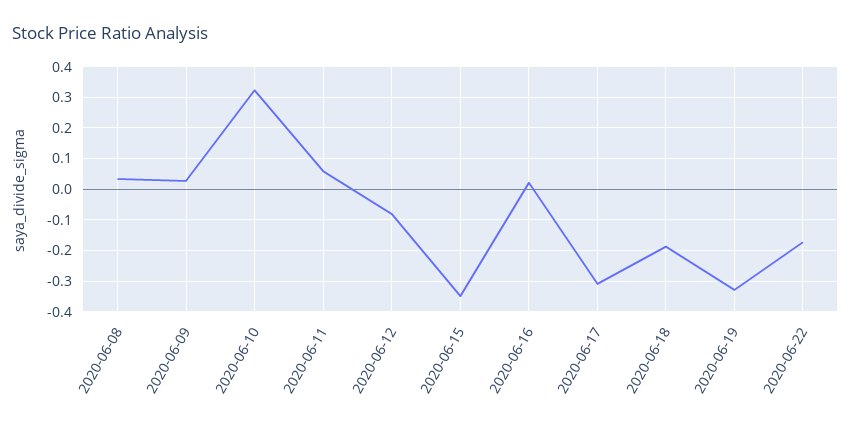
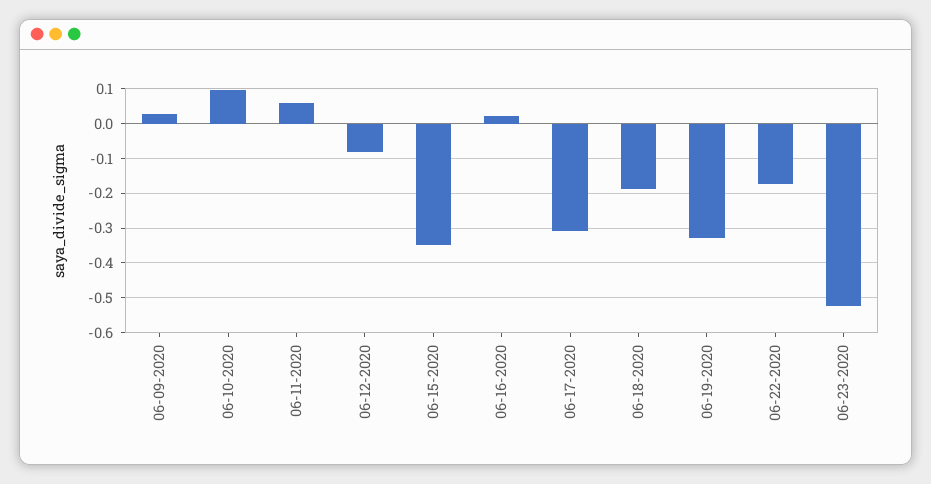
2020-06-08: 0.04 -> none
2020-06-10: 0.32 -> 0.1
06-23-2020: none -> -0.52

